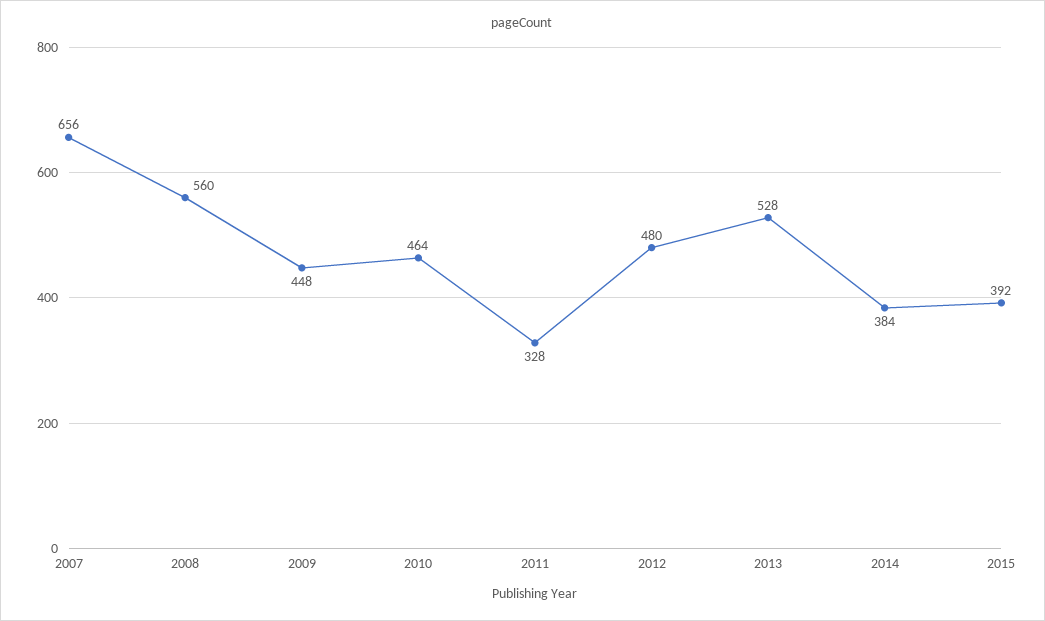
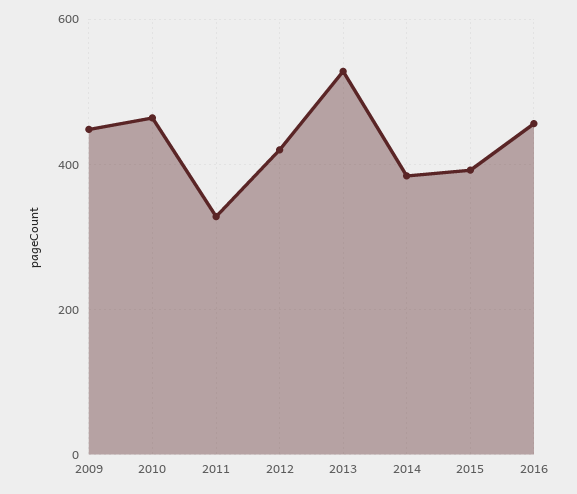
2007: 656 -> none
2008: 560 -> none
2012: 480 -> 420
2016: none -> 460

